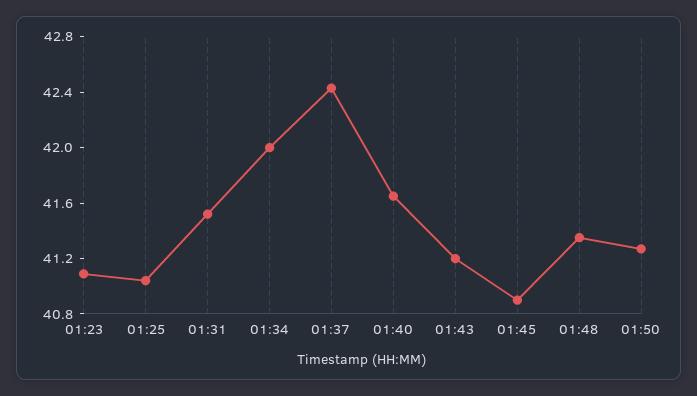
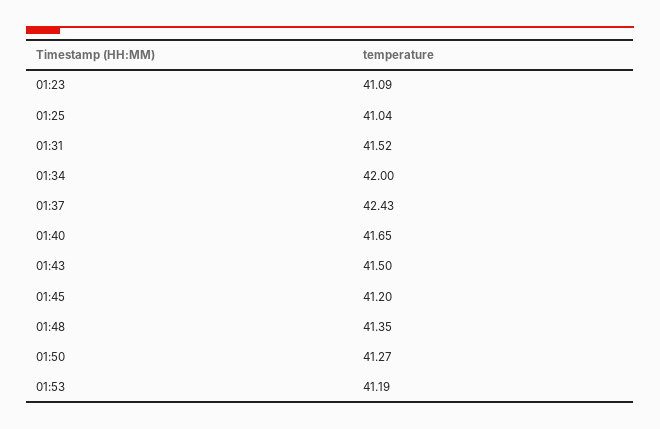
01:43: 41.2 -> 41.5
01:45: 40.9 -> 41.2
01:53: none -> 41.19

